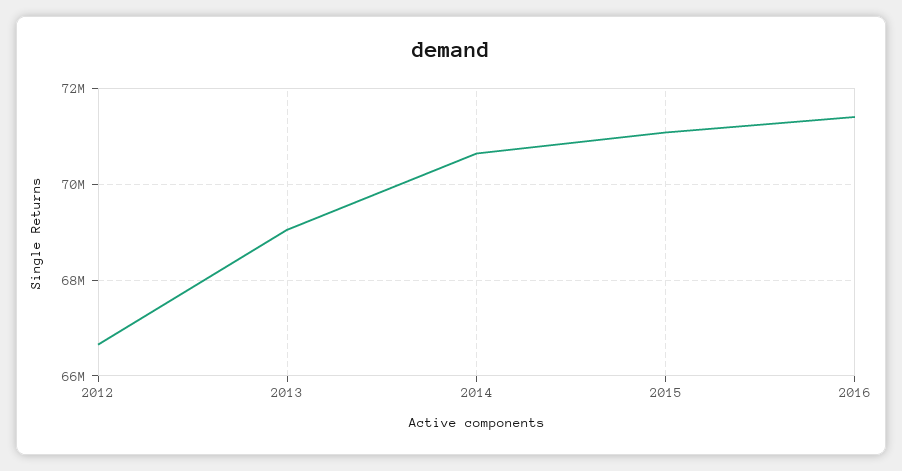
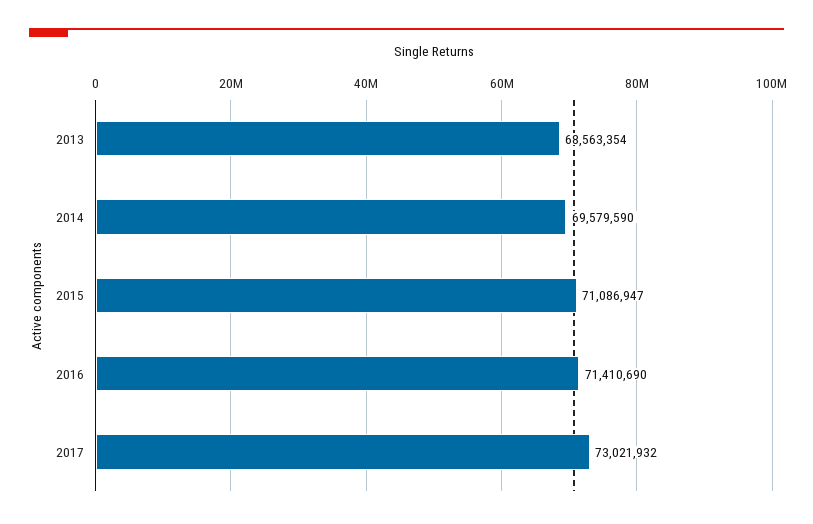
2012: 66600000 -> none
2013: 69000000 -> 68563354
2014: 70600000 -> 69579590
2017: none -> 73021932

